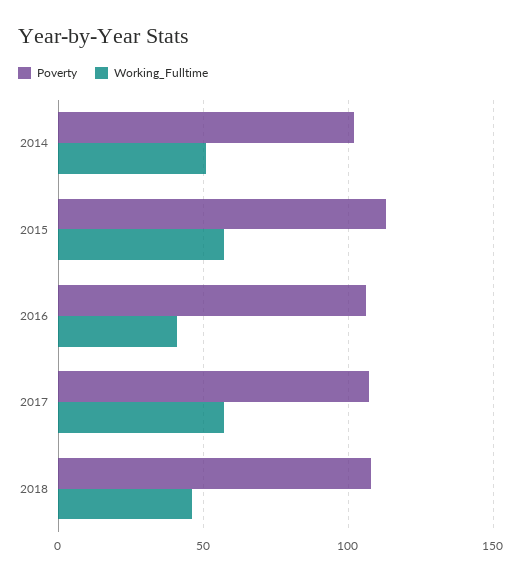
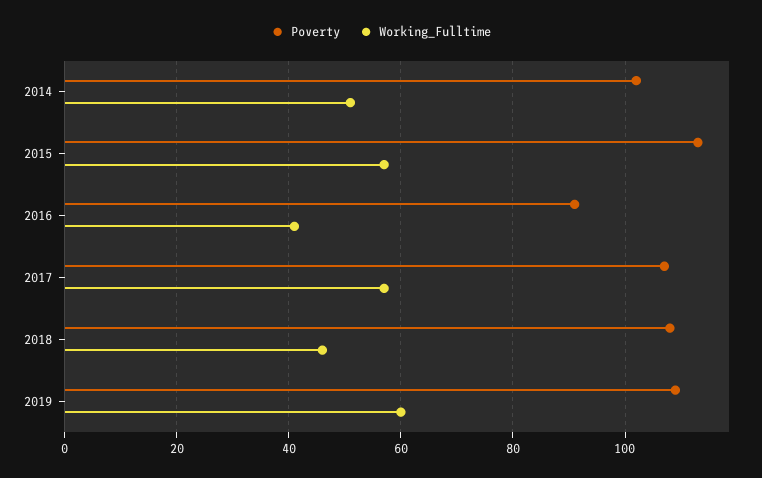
Poverty, 2016: 105 -> 90
Poverty, 2019: none -> 110
Working_Fulltime, 2019: none -> 60

